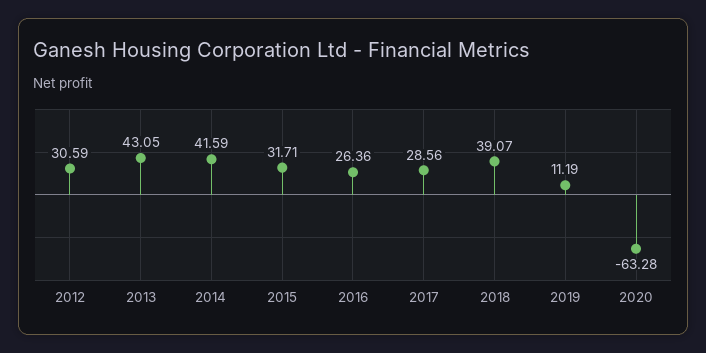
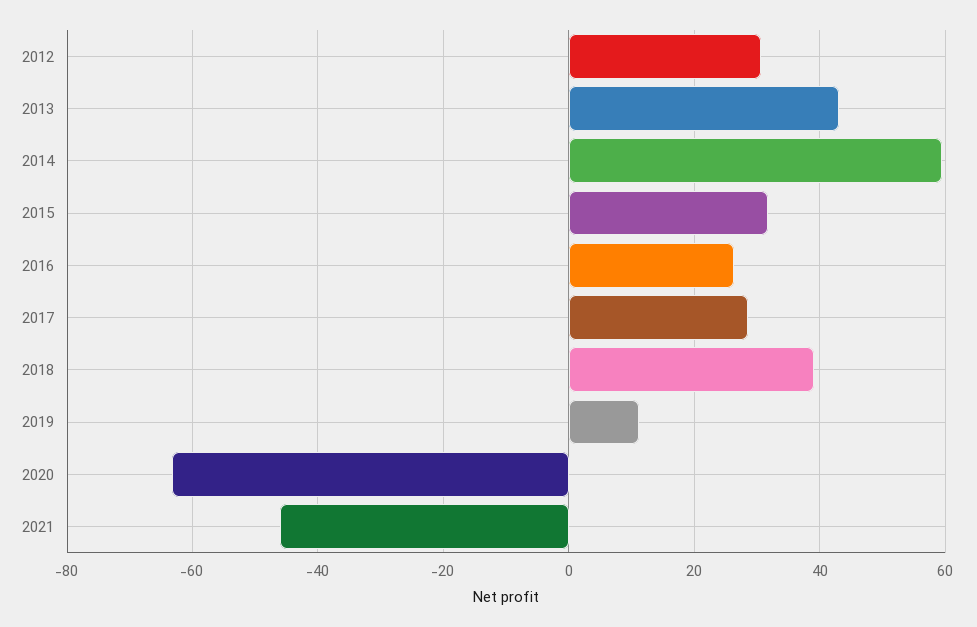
2014: 41.59 -> 60
2021: none -> -46

